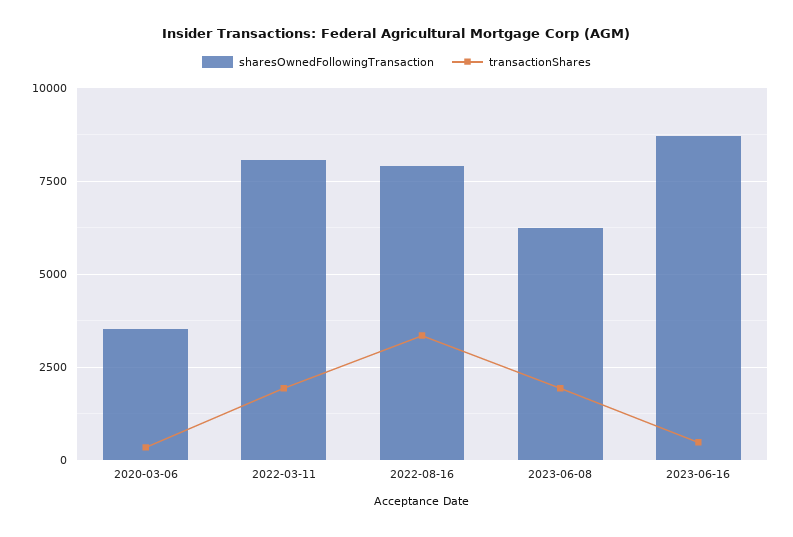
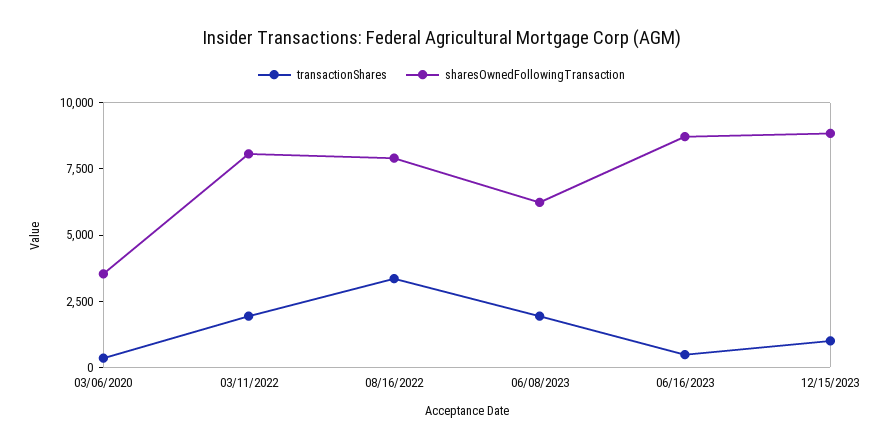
transactionShares, 12/15/2023: none -> 1000
sharesOwnedFollowingTransaction, 12/15/2023: none -> 9000

